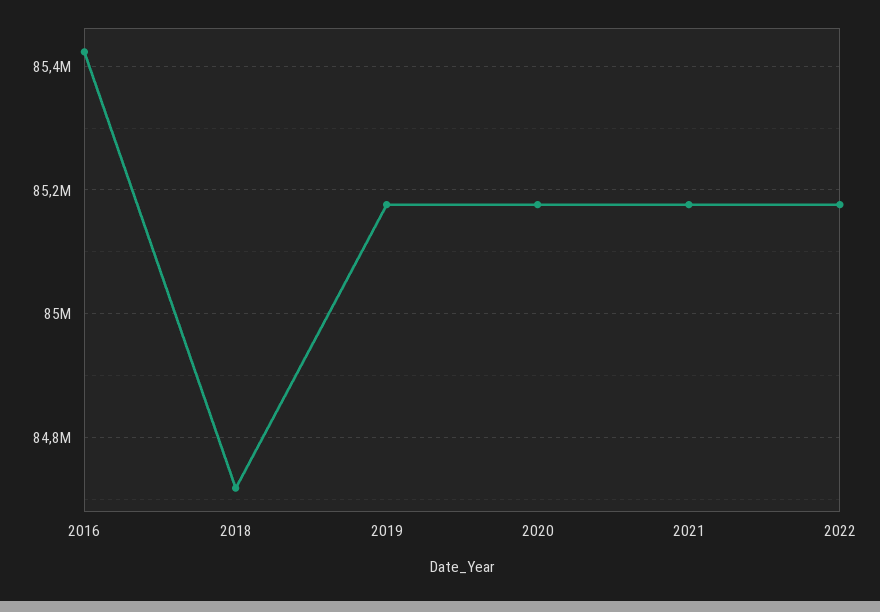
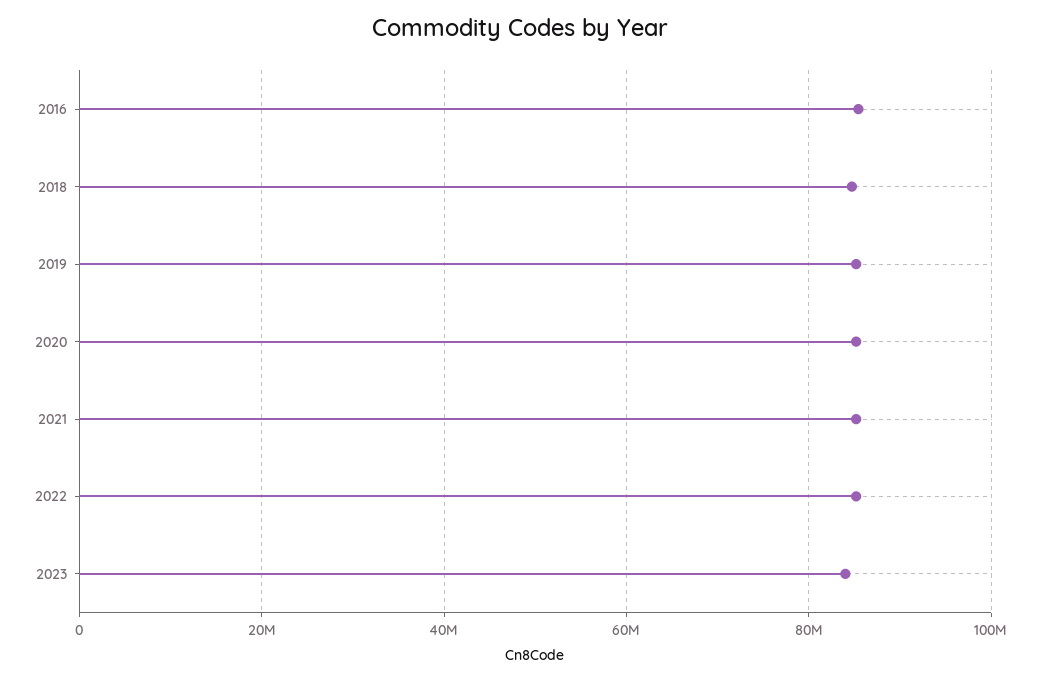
2023: none -> 84000000

